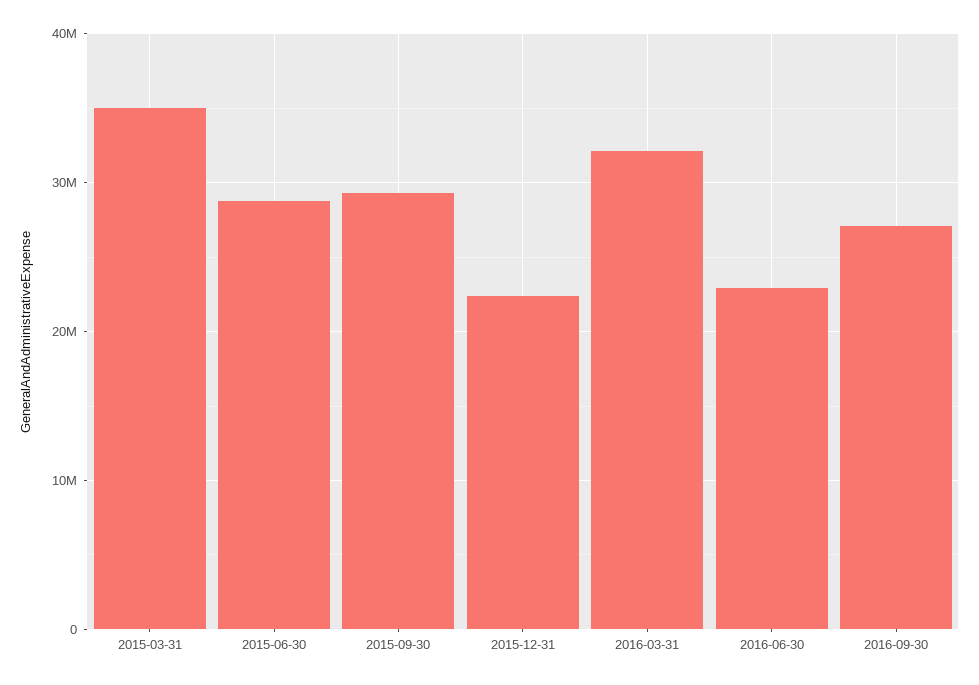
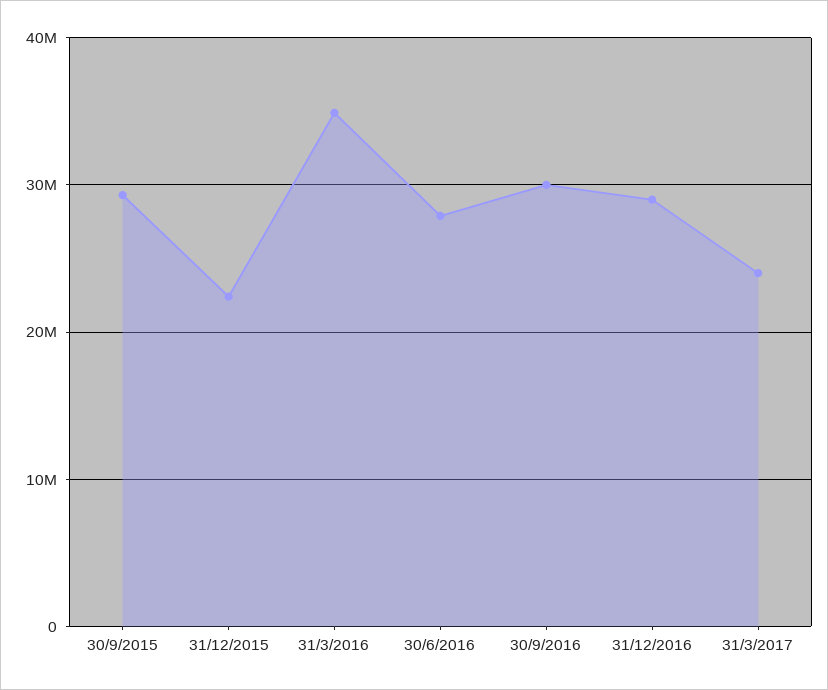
2015-03-31: 35000000 -> none
2015-06-30: 29000000 -> none
2016-03-31: 32000000 -> 35000000
2016-06-30: 23000000 -> 28000000
2016-09-30: 27000000 -> 30000000
31/12/2016: none -> 29000000
31/3/2017: none -> 24000000

